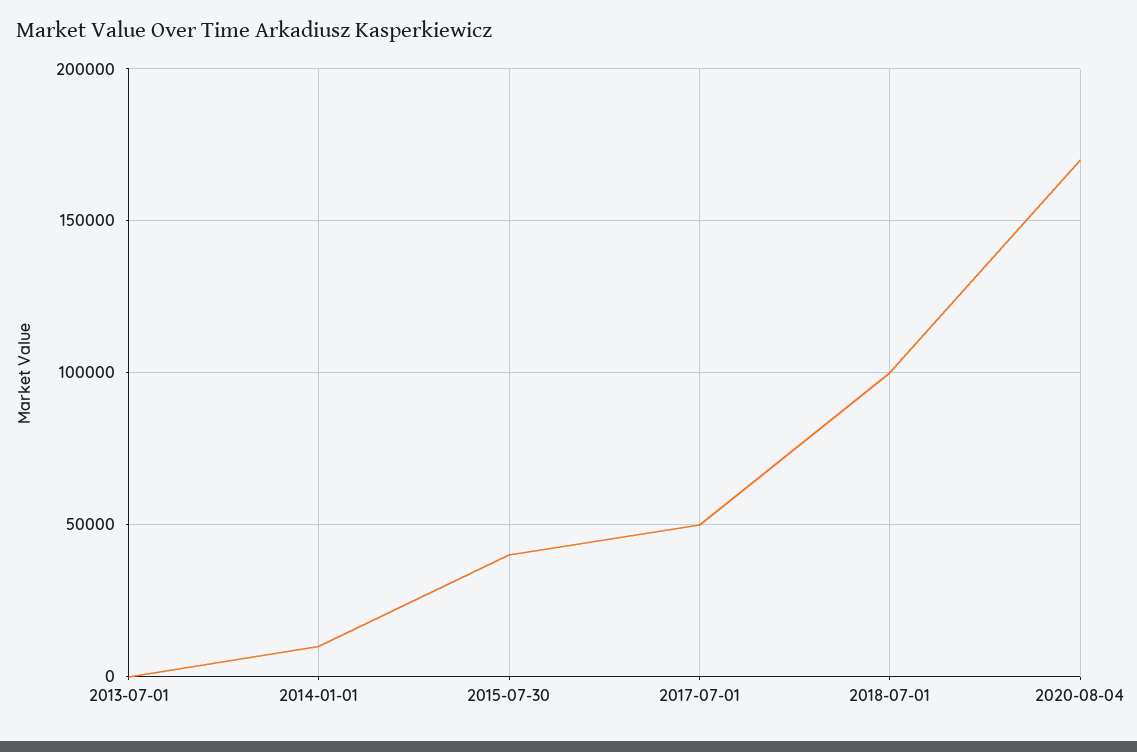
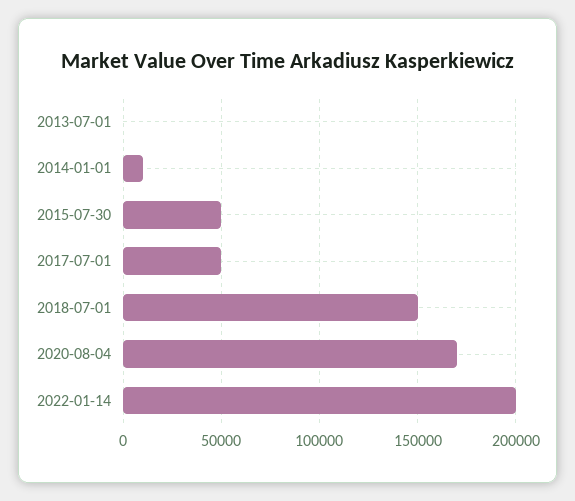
2015-07-30: 40000 -> 50000
2018-07-01: 100000 -> 150000
2022-01-14: none -> 200000

